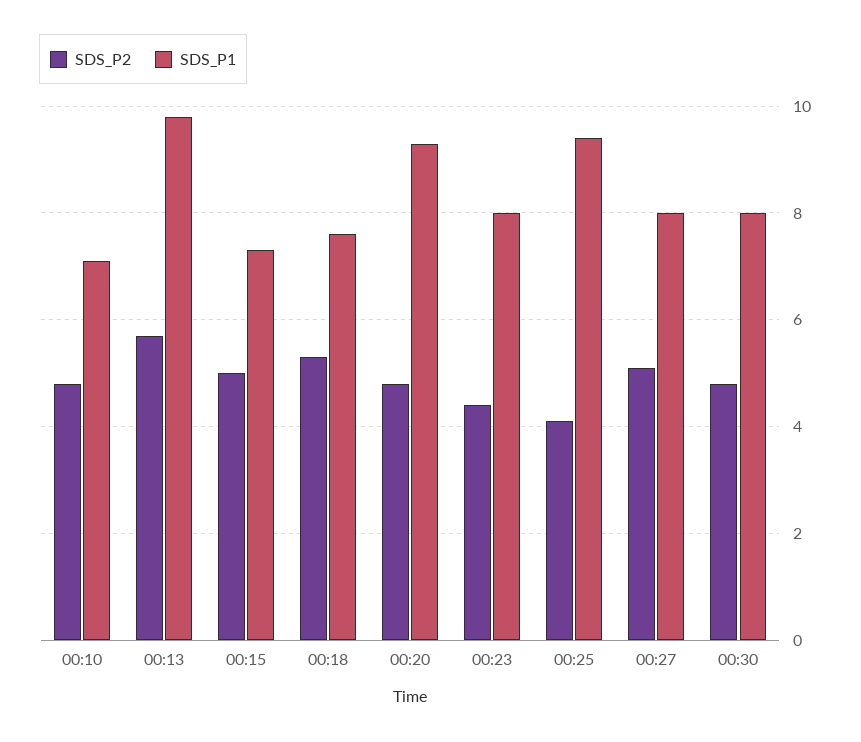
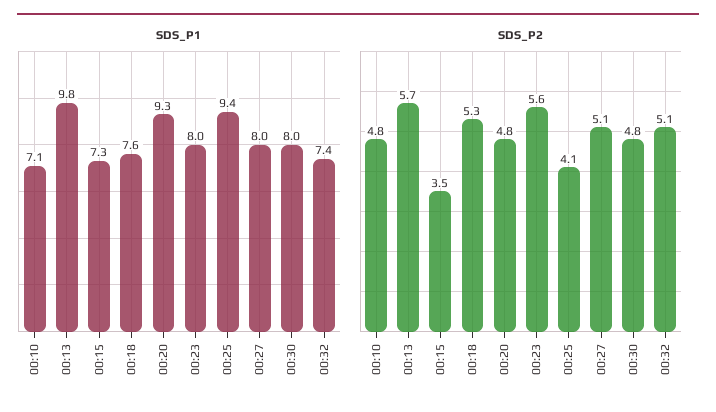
SDS_P2, 00:15: 5 -> 3.5
SDS_P2, 00:23: 4.5 -> 5.6
SDS_P1, 00:32: none -> 7.4
SDS_P2, 00:32: none -> 5.1

